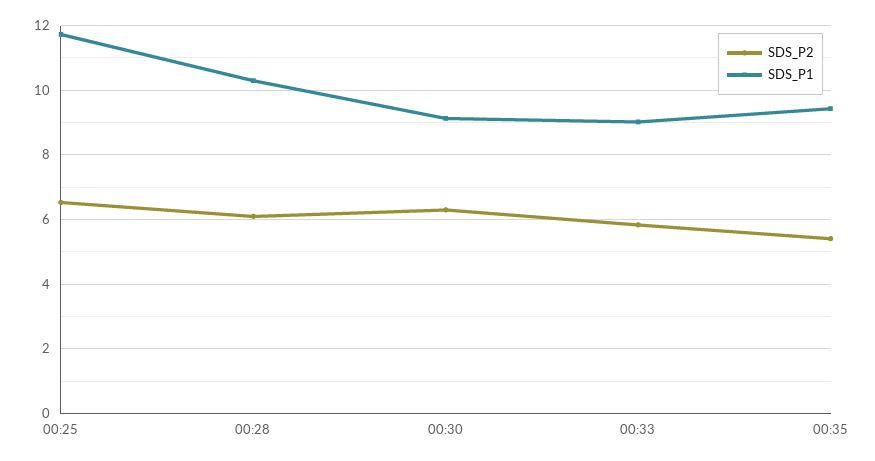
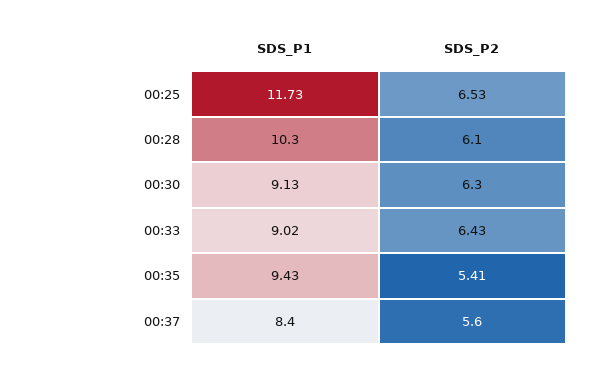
SDS_P2, 00:33: 5.8 -> 6.43
SDS_P1, 00:37: none -> 8.4
SDS_P2, 00:37: none -> 5.6

